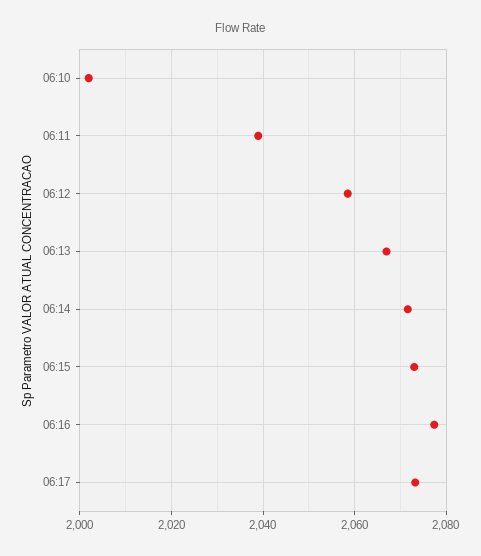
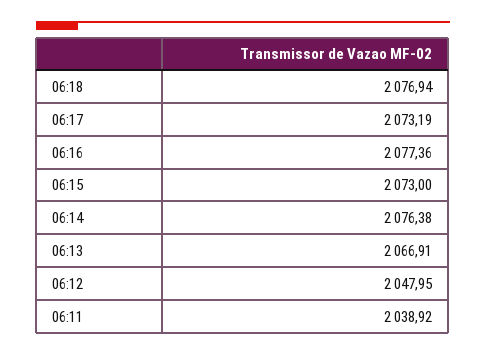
06:10: 2002 -> none
06:12: 2058 -> 2047.95
06:14: 2072 -> 2076.38
06:18: none -> 2076.94

